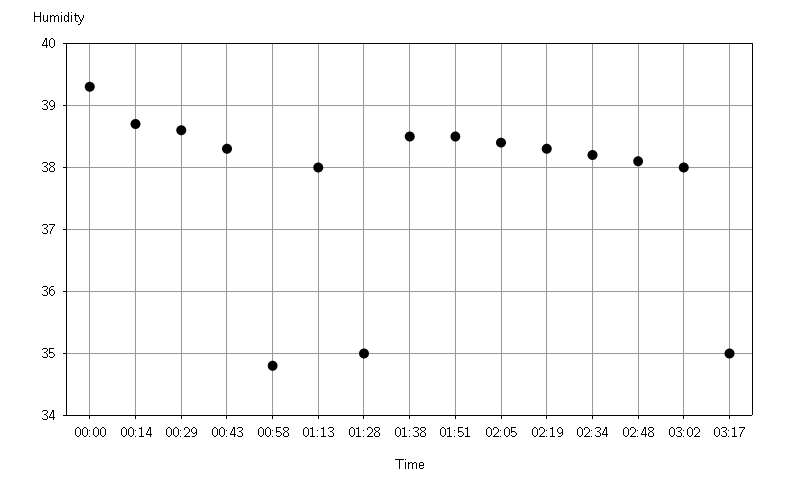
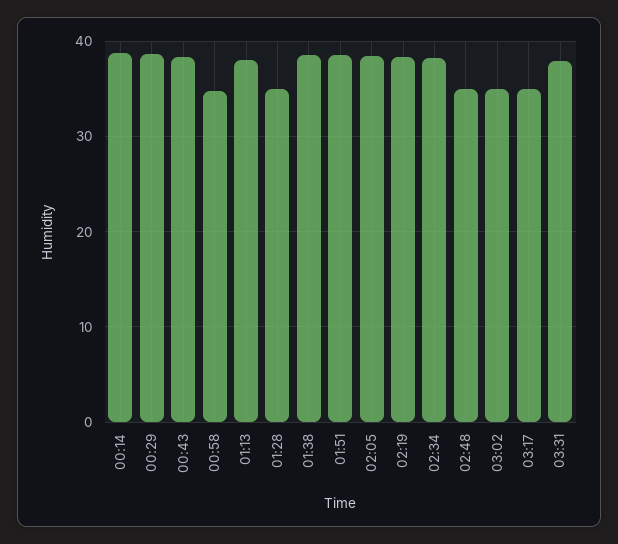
00:00: 39.3 -> none
02:48: 38.1 -> 35
03:02: 38 -> 35
03:31: none -> 38

